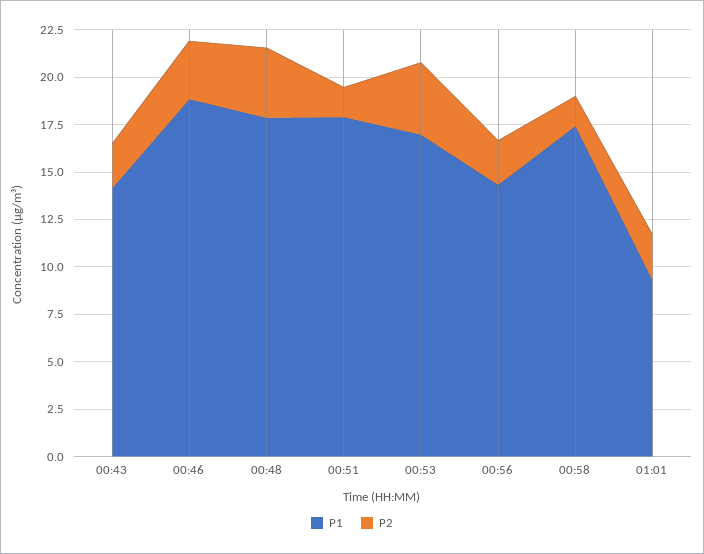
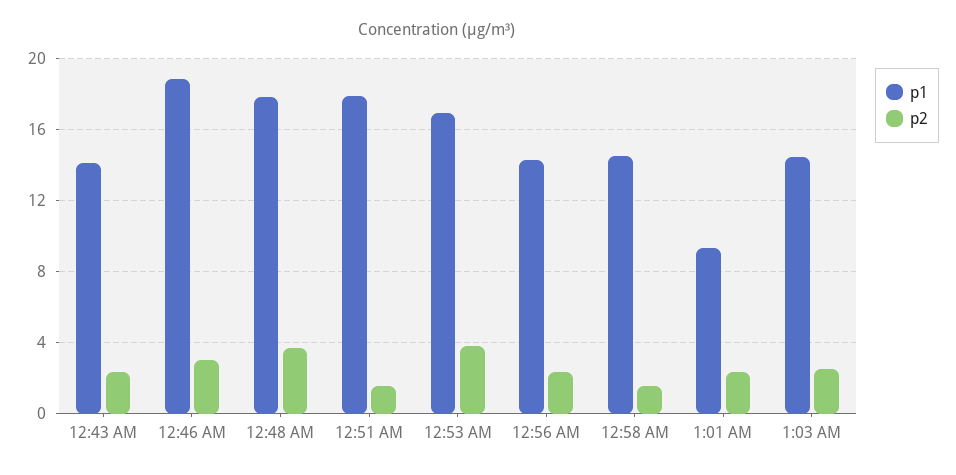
P1, 00:58: 17.5 -> 14.5
P1, 1:03 AM: none -> 14.5
P2, 1:03 AM: none -> 2.5

